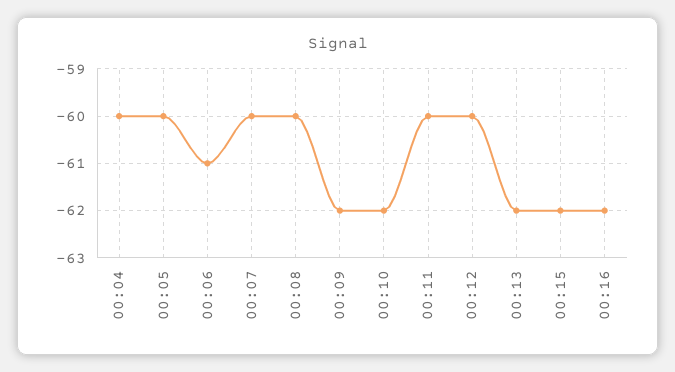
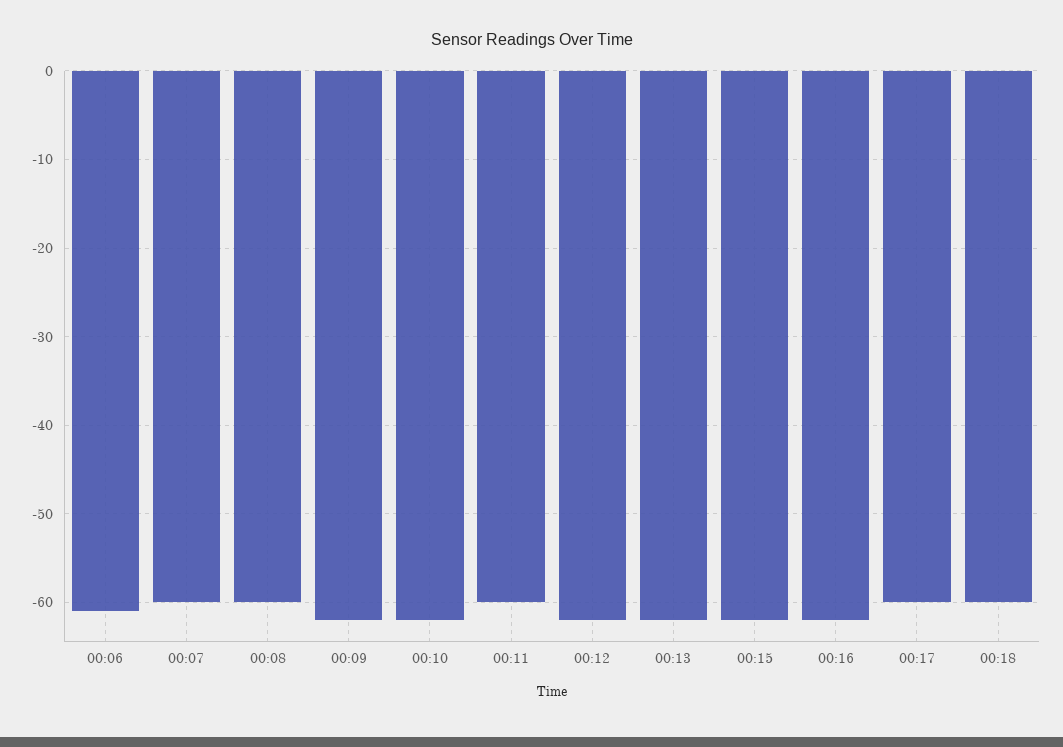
00:04: -60 -> none
00:05: -60 -> none
00:12: -60 -> -62
00:17: none -> -60
00:18: none -> -60

